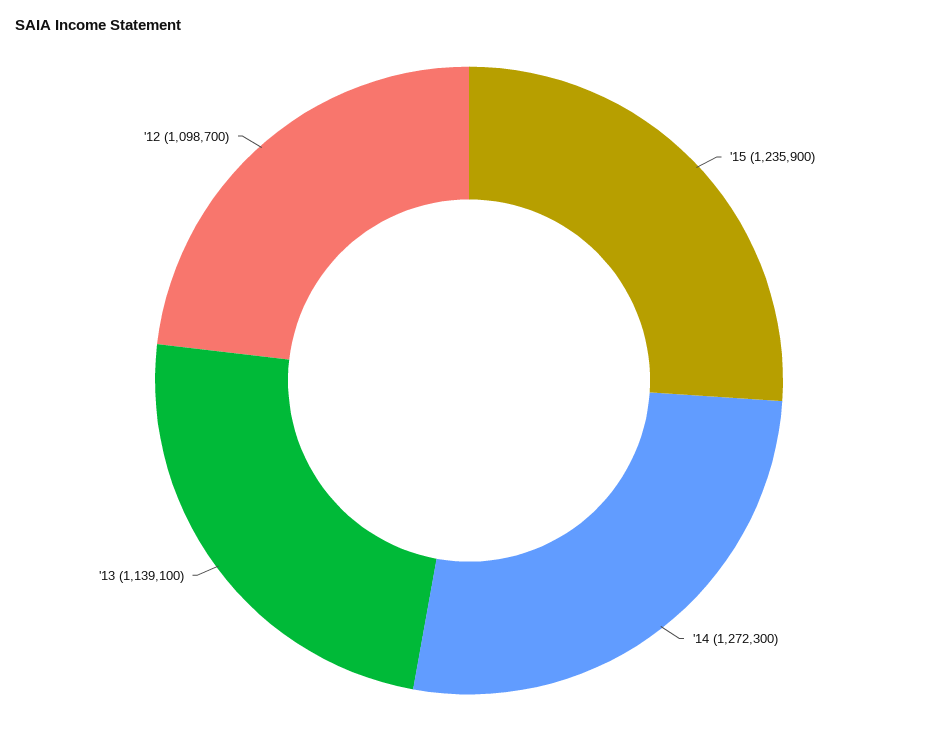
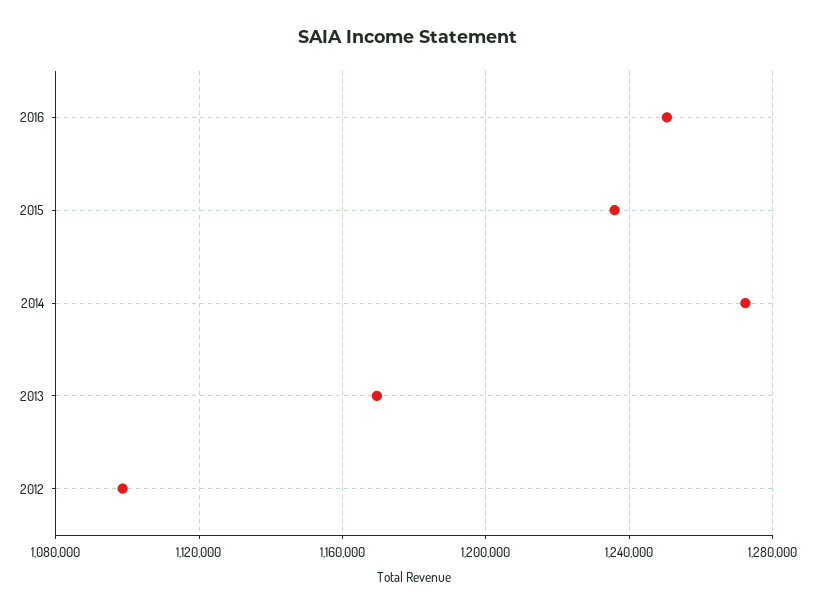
'13: 1139100 -> 1170000
2016: none -> 1250000

